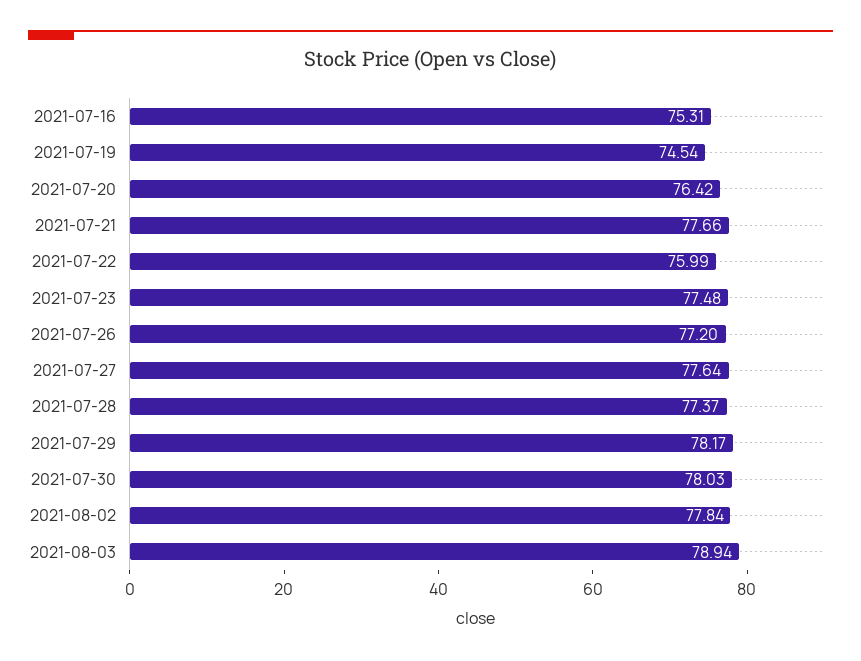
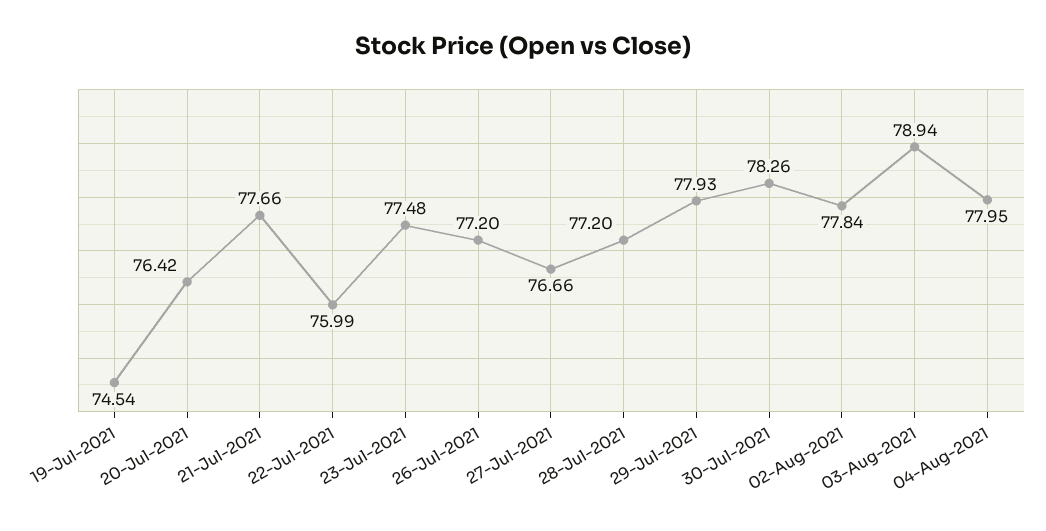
2021-07-16: 75.31 -> none
2021-07-27: 77.64 -> 76.66
2021-07-28: 77.37 -> 77.2
2021-07-29: 78.17 -> 77.93
2021-07-30: 78.03 -> 78.26
04-Aug-2021: none -> 77.95

